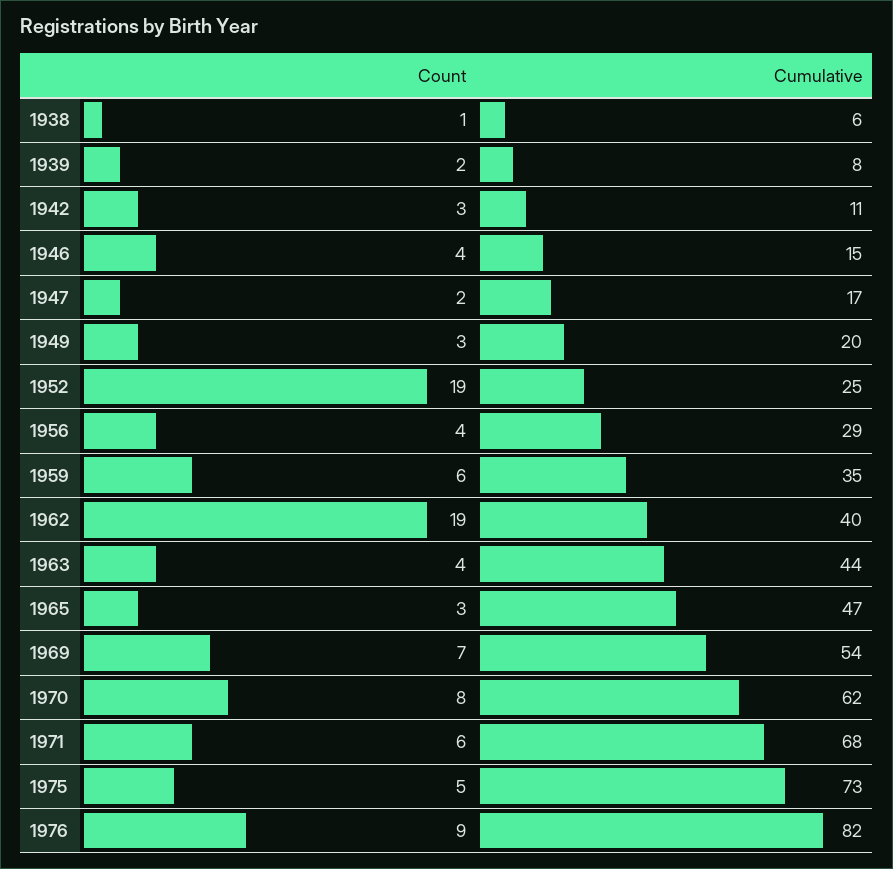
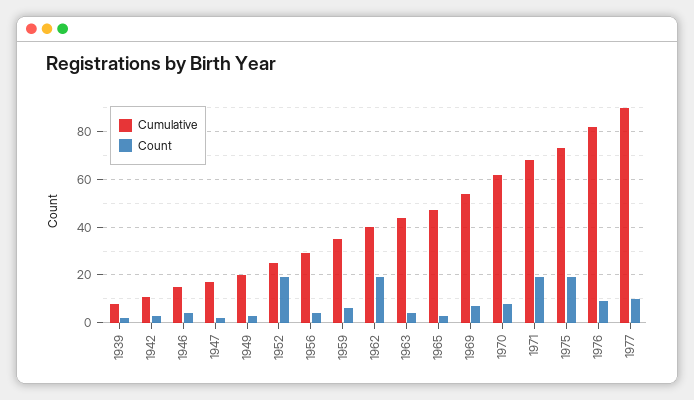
Count, 1938: 1 -> none
Cumulative, 1938: 6 -> none
Count, 1971: 6 -> 20
Count, 1975: 5 -> 20
Cumulative, 1977: none -> 90
Count, 1977: none -> 10

